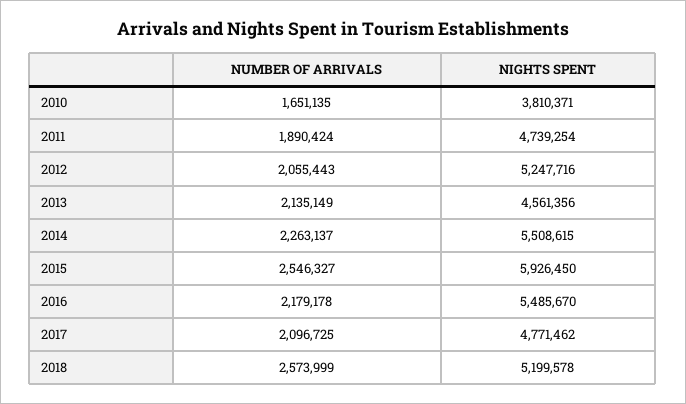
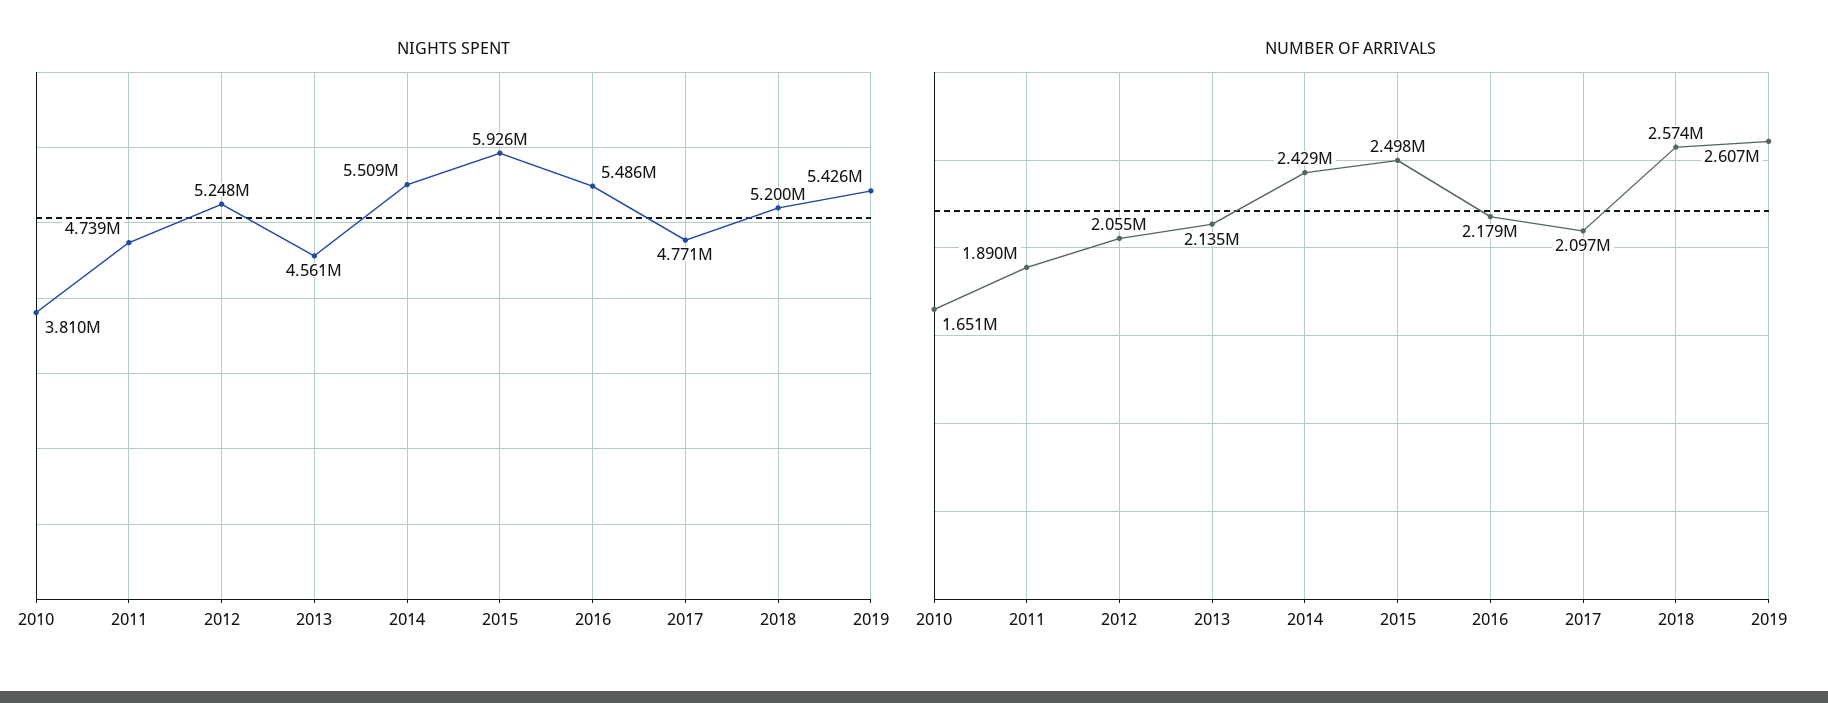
NUMBER OF ARRIVALS, 2014: 2263137 -> 2429000
NUMBER OF ARRIVALS, 2015: 2546327 -> 2498000
NIGHTS SPENT, 2019: none -> 5426000
NUMBER OF ARRIVALS, 2019: none -> 2607000

